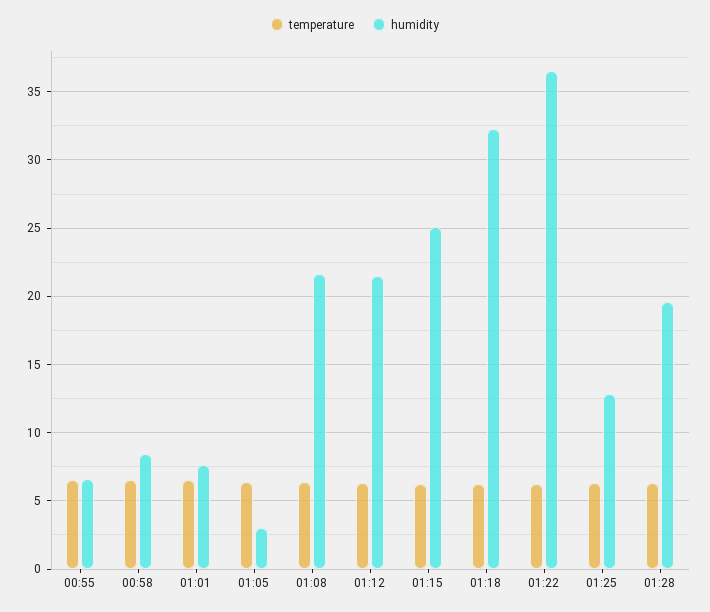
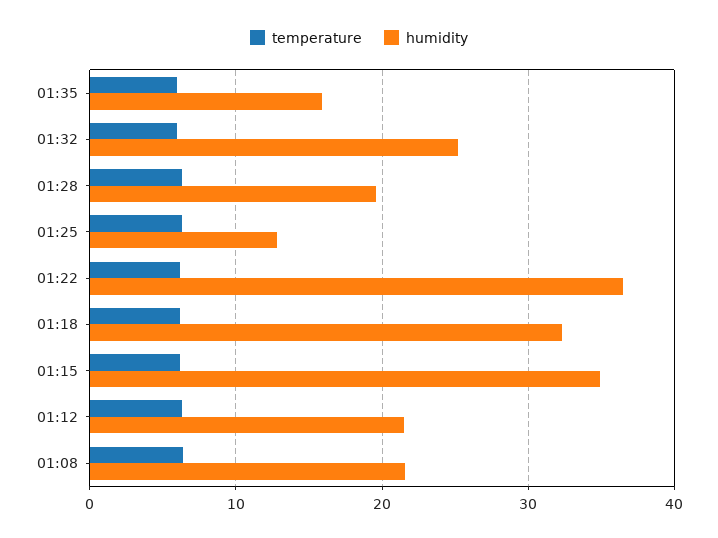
temperature, 00:55: 6.5 -> none
humidity, 00:55: 6.5 -> none
temperature, 00:58: 6.5 -> none
humidity, 00:58: 8.5 -> none
temperature, 01:01: 6.5 -> none
humidity, 01:01: 7.5 -> none
temperature, 01:05: 6.5 -> none
humidity, 01:05: 3 -> none
humidity, 01:15: 25 -> 35
temperature, 01:35: none -> 6
humidity, 01:35: none -> 16
temperature, 01:32: none -> 6
humidity, 01:32: none -> 25

